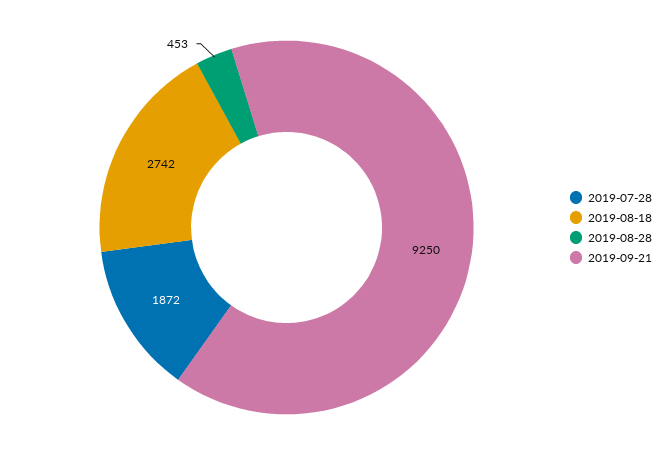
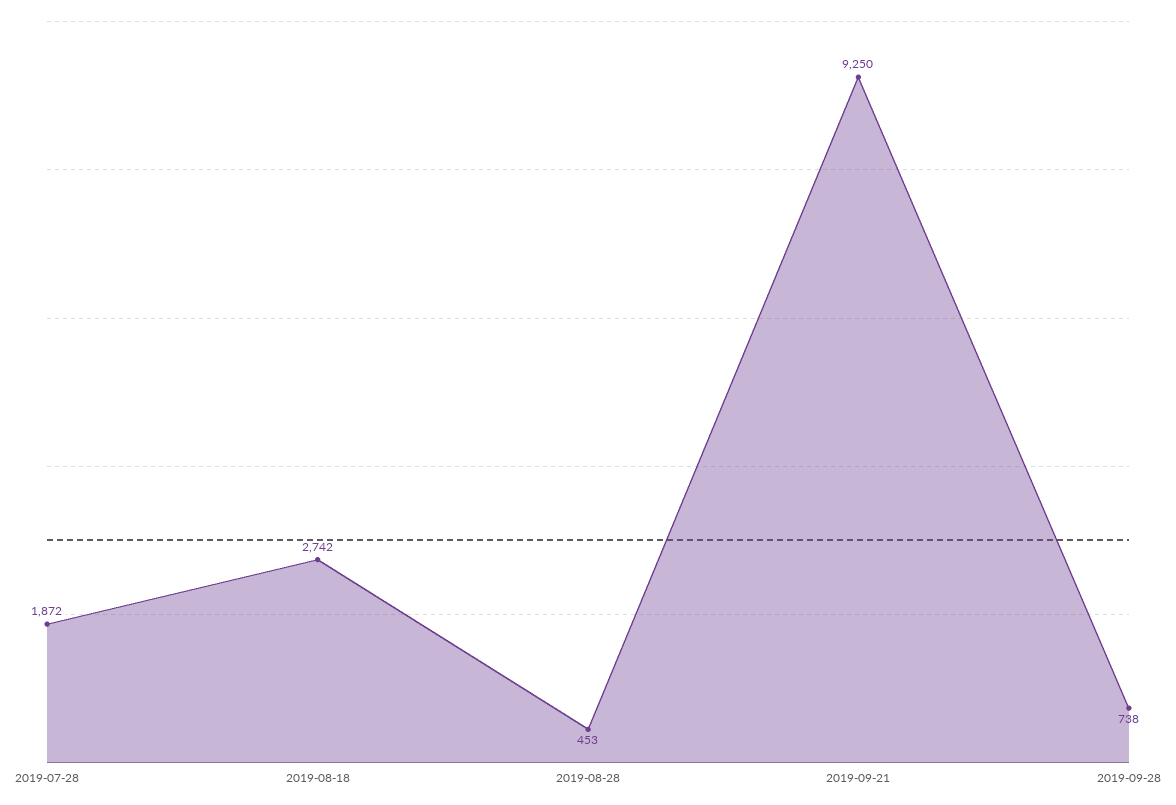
2019-09-28: none -> 738

